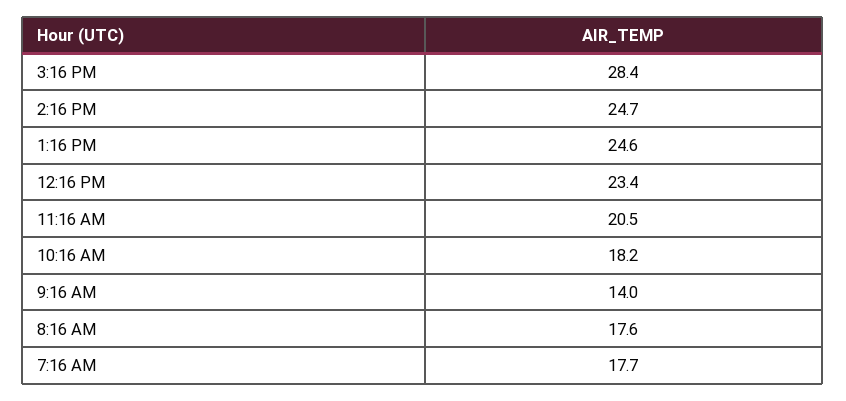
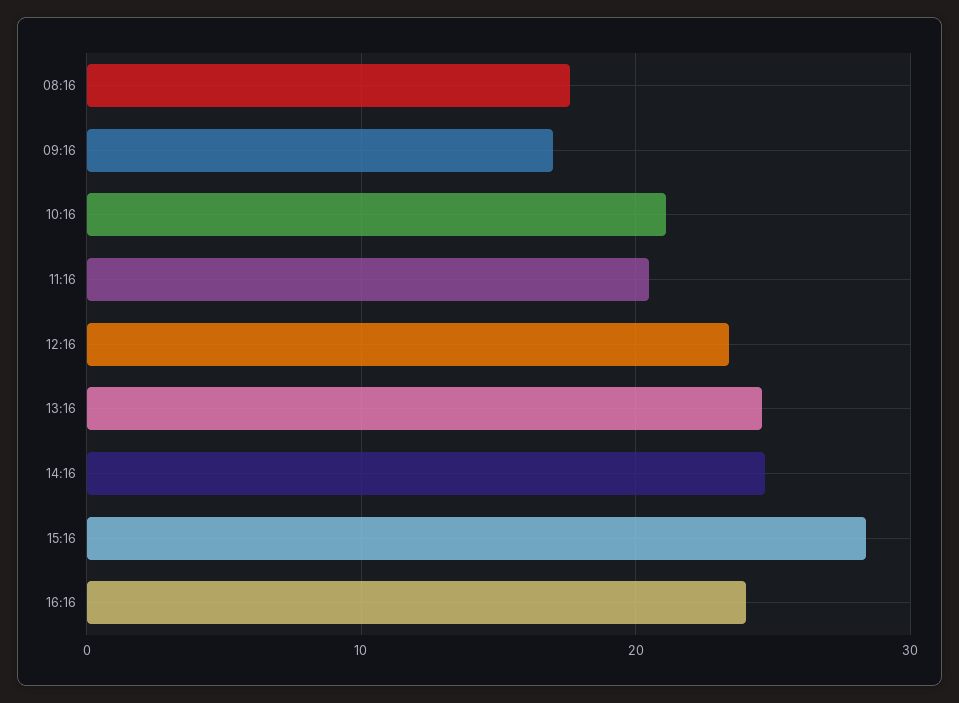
10:16 AM: 18.2 -> 21
9:16 AM: 14 -> 17
7:16 AM: 17.7 -> none
16:16: none -> 24

